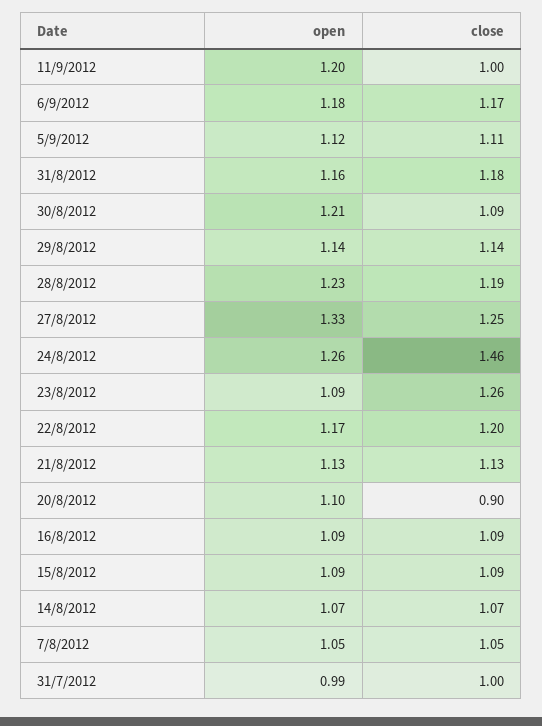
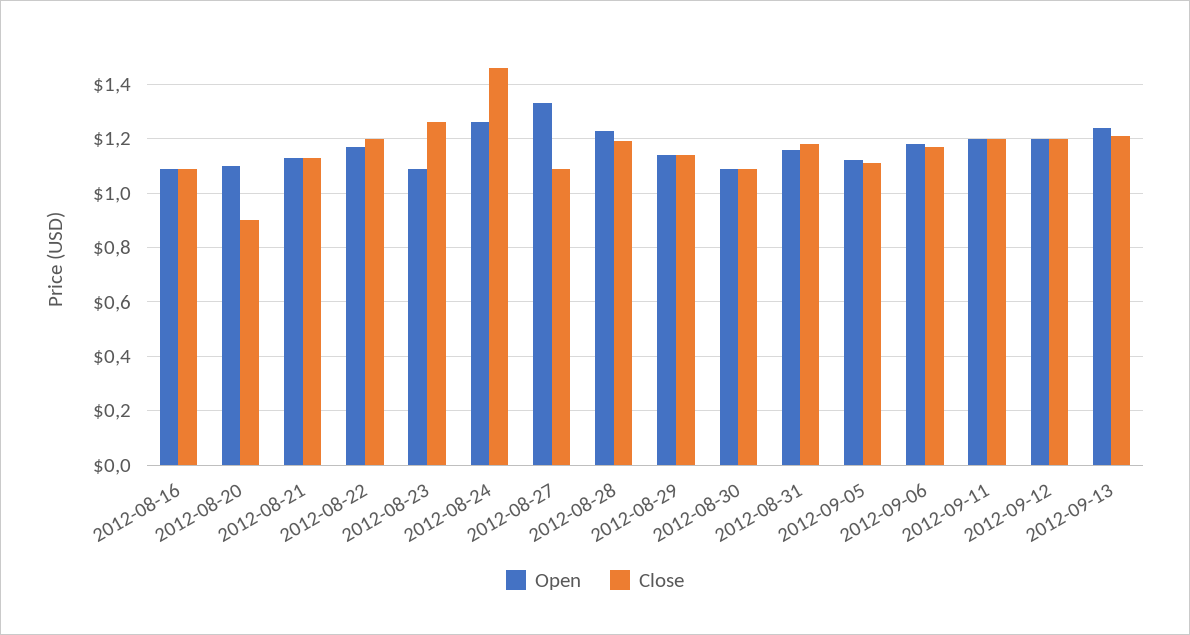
close, 11/9/2012: 1 -> 1.2
open, 30/8/2012: 1.21 -> 1.1
close, 27/8/2012: 1.25 -> 1.1
open, 15/8/2012: 1.09 -> none
close, 15/8/2012: 1.09 -> none
open, 14/8/2012: 1.07 -> none
close, 14/8/2012: 1.07 -> none
open, 7/8/2012: 1.05 -> none
close, 7/8/2012: 1.05 -> none
open, 31/7/2012: 0.99 -> none
close, 31/7/2012: 1 -> none
open, 2012-09-12: none -> 1.2
close, 2012-09-12: none -> 1.2
open, 2012-09-13: none -> 1.25
close, 2012-09-13: none -> 1.2

